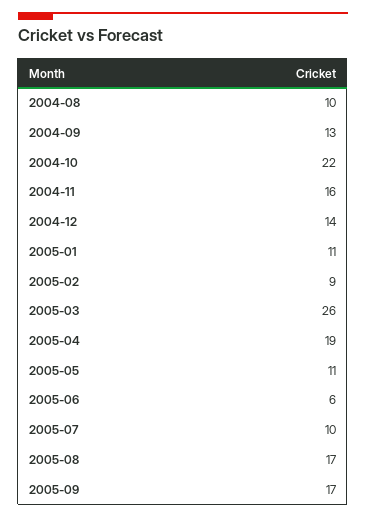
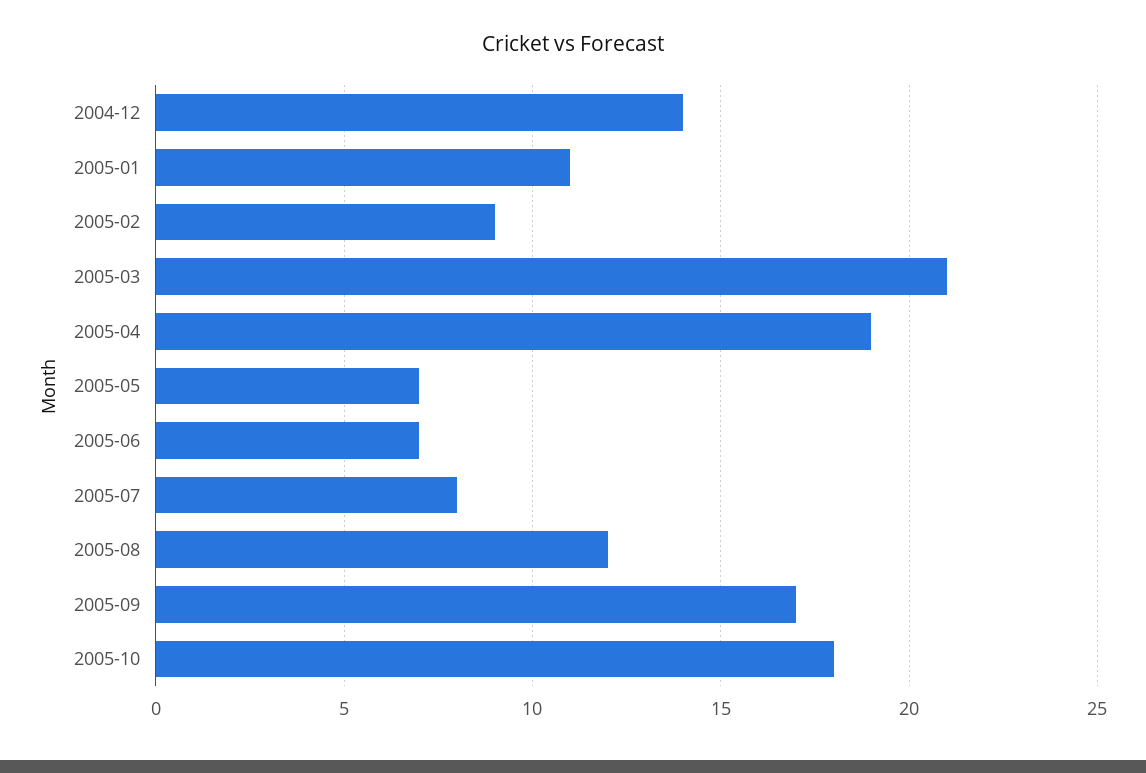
2004-08: 10 -> none
2004-09: 13 -> none
2004-10: 22 -> none
2004-11: 16 -> none
2005-03: 26 -> 21
2005-05: 11 -> 7
2005-06: 6 -> 7
2005-07: 10 -> 8
2005-08: 17 -> 12
2005-10: none -> 18

